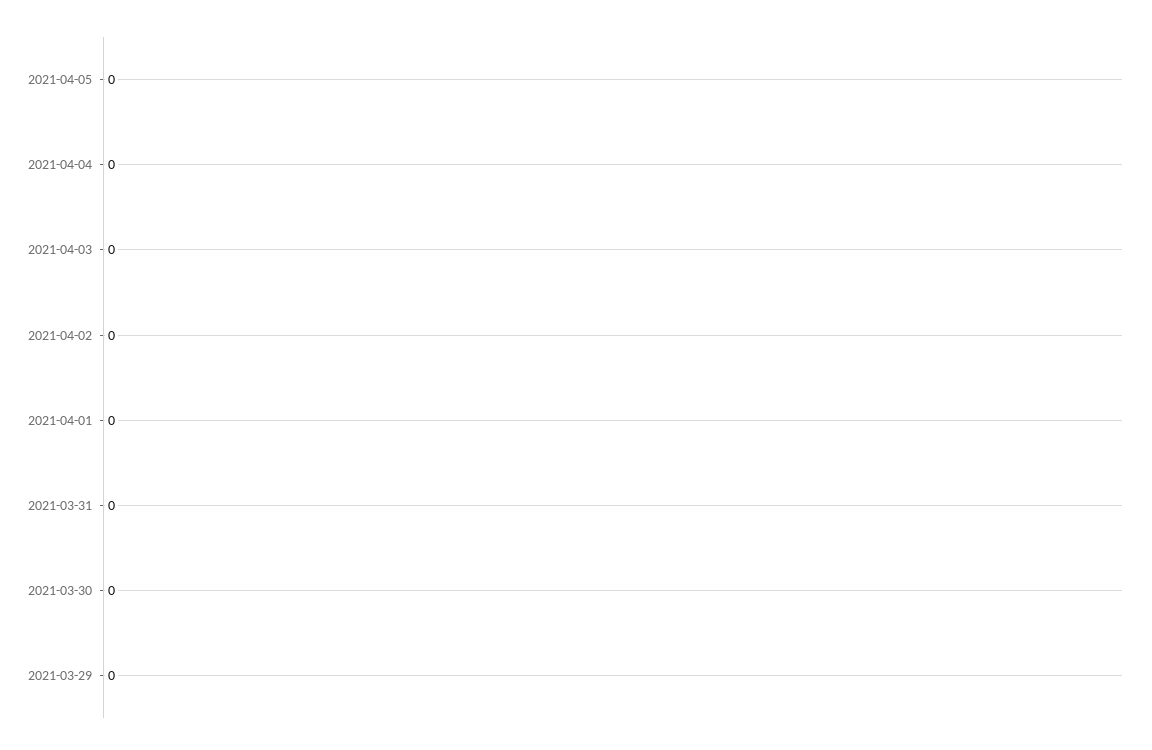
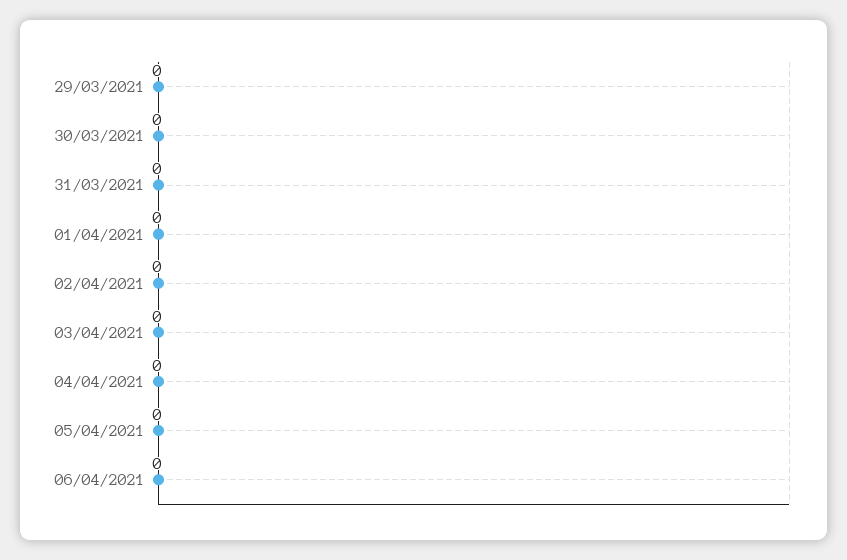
06/04/2021: none -> 0

